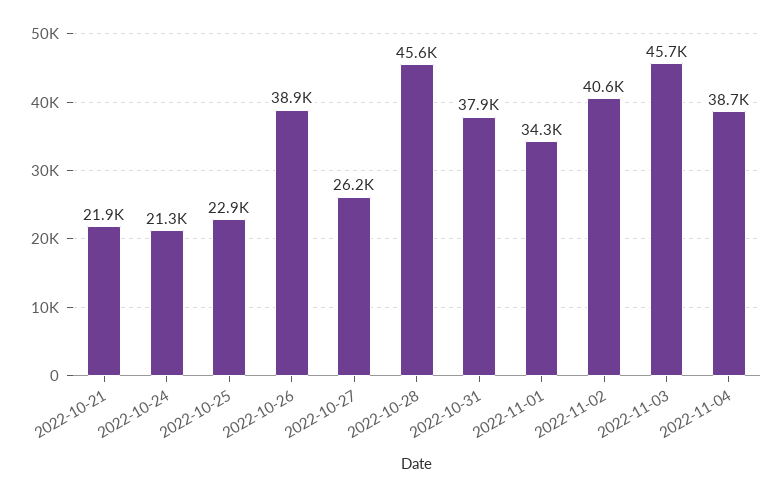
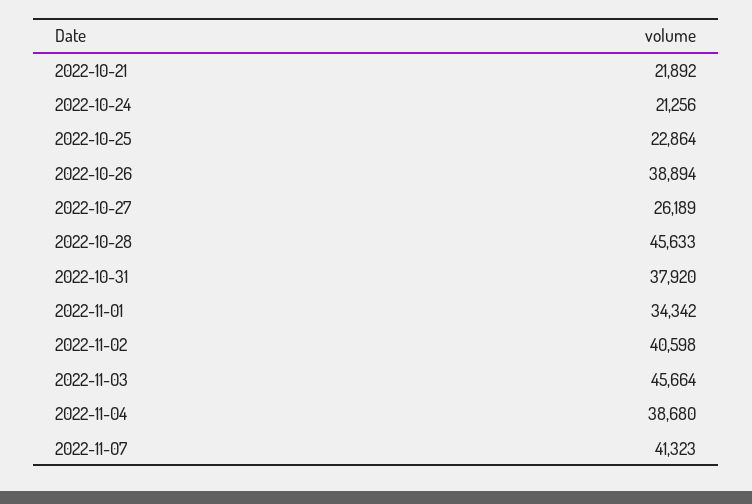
2022-11-07: none -> 41323

